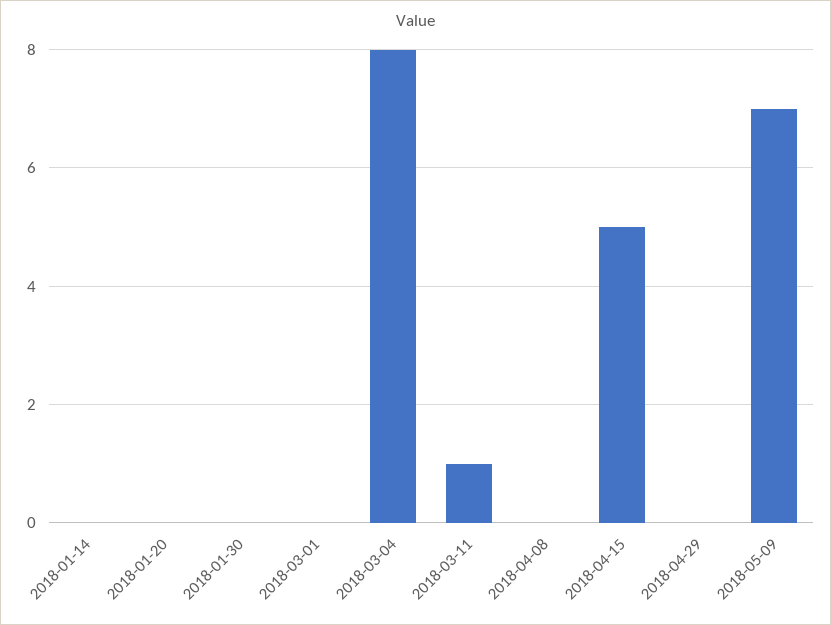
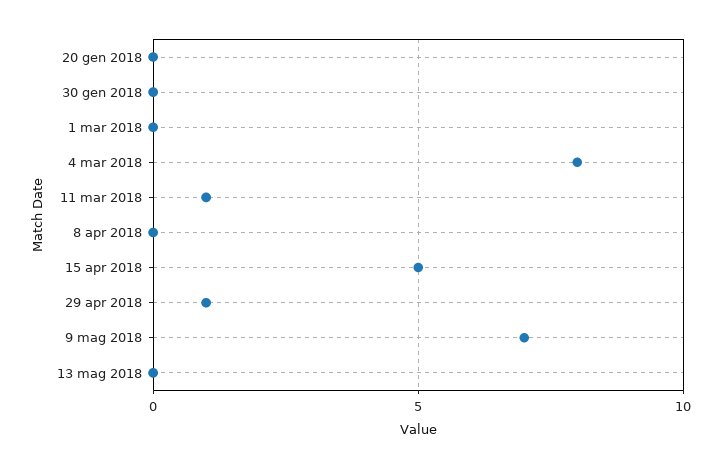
2018-01-14: 0 -> none
2018-04-29: 0 -> 1
13 mag 2018: none -> 0

